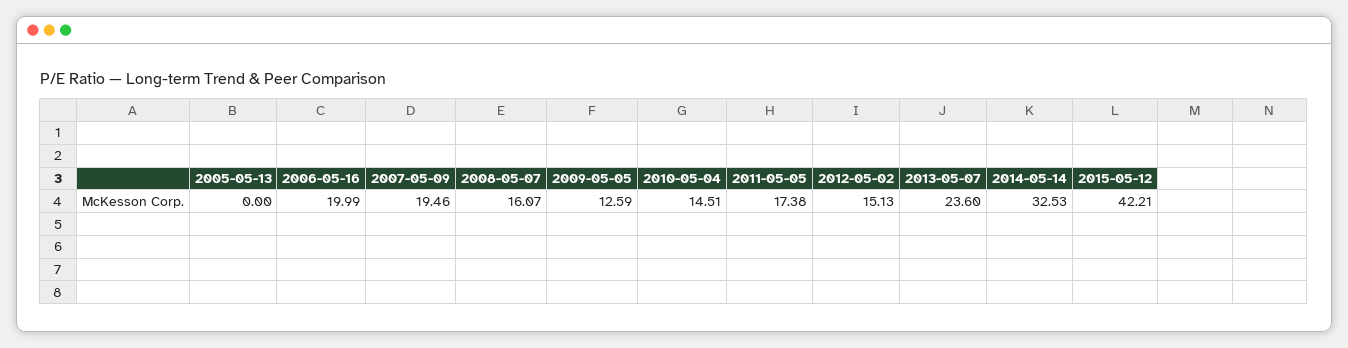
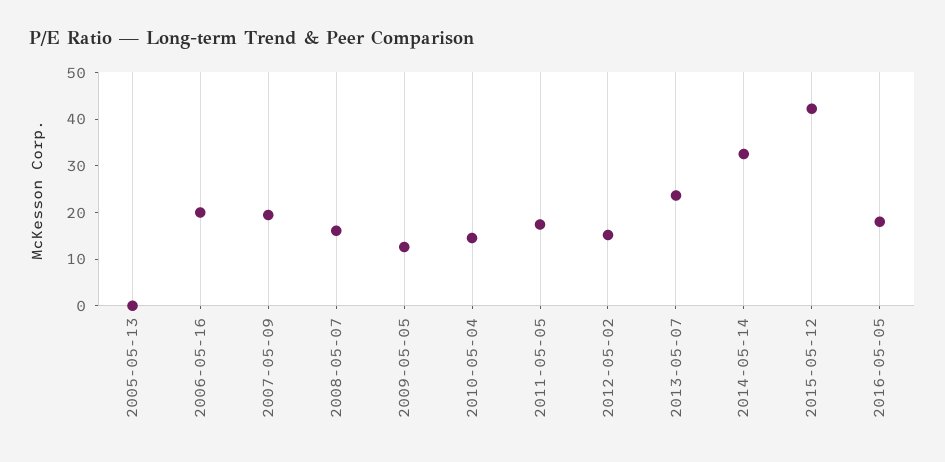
2016-05-05: none -> 18

